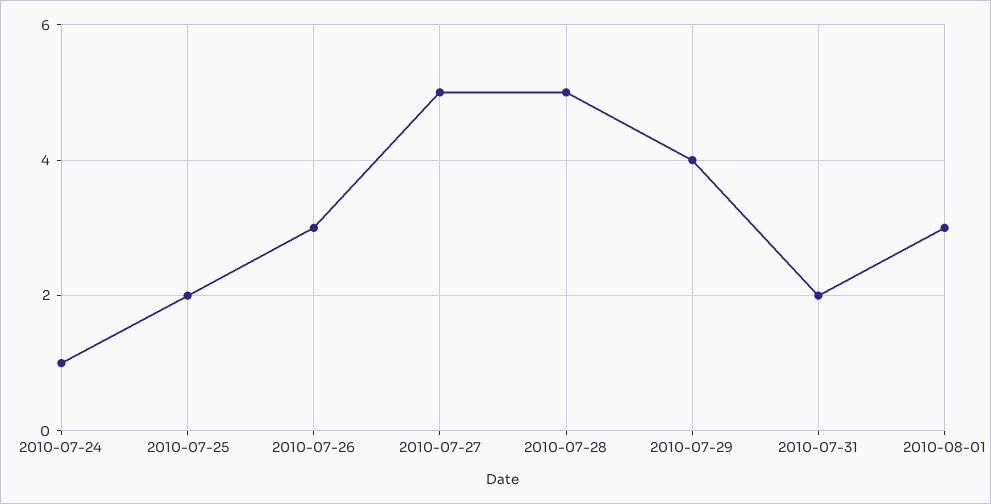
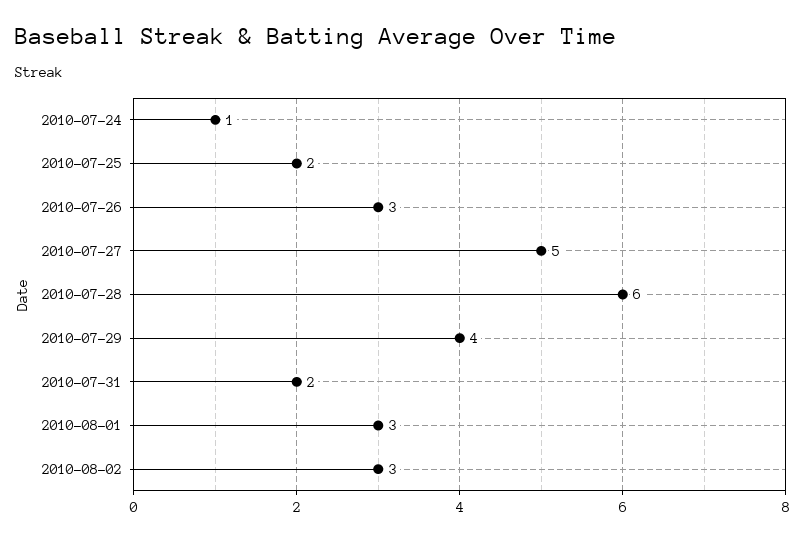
2010-07-28: 5 -> 6
2010-08-02: none -> 3

